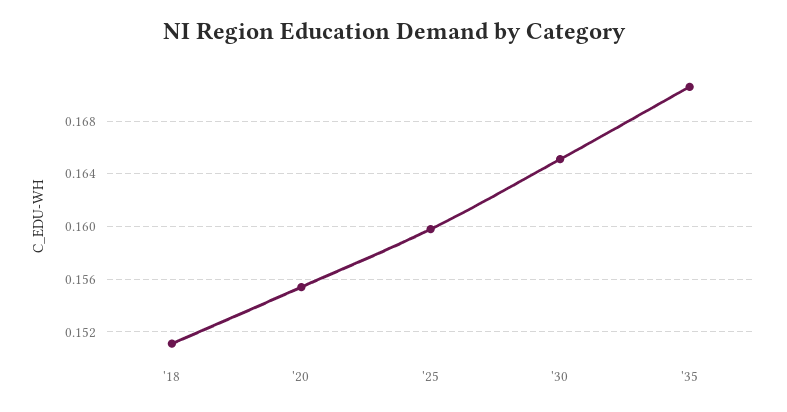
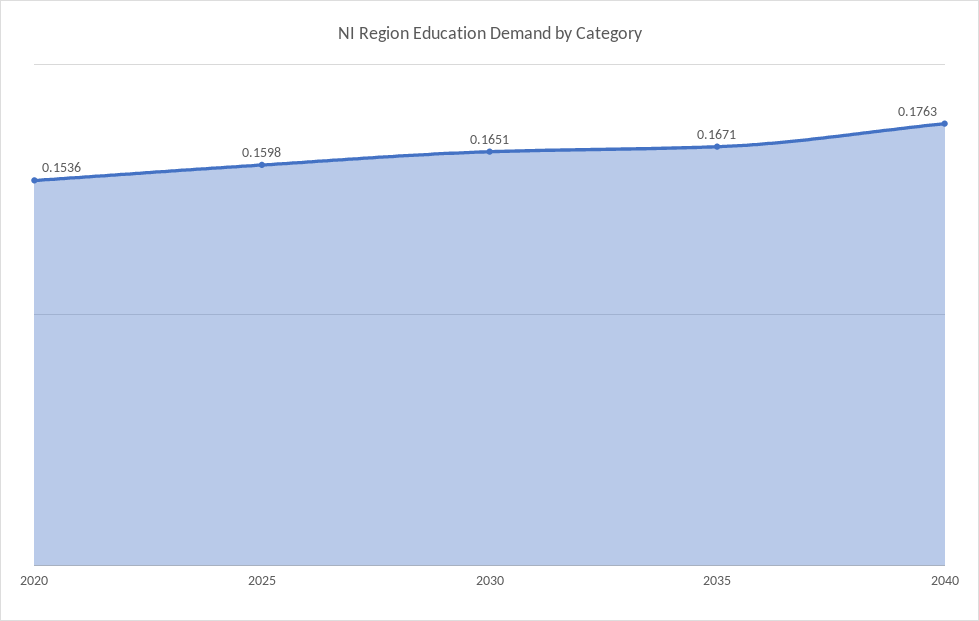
'18: 0.151 -> none
'20: 0.1555 -> 0.1536
'35: 0.1705 -> 0.1671
2040: none -> 0.1763

